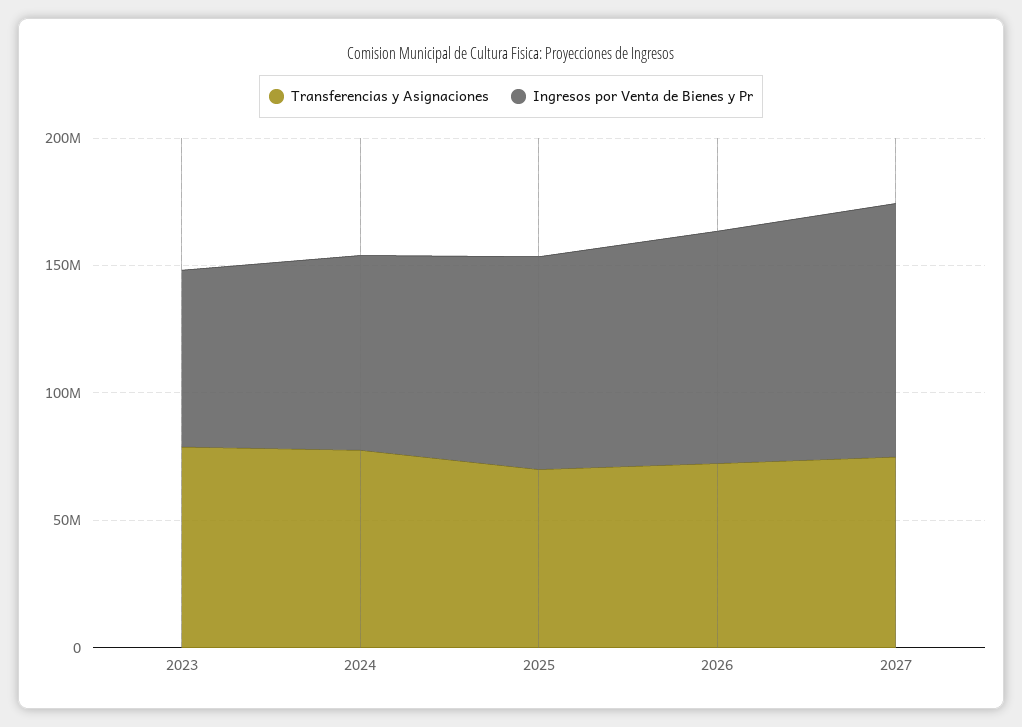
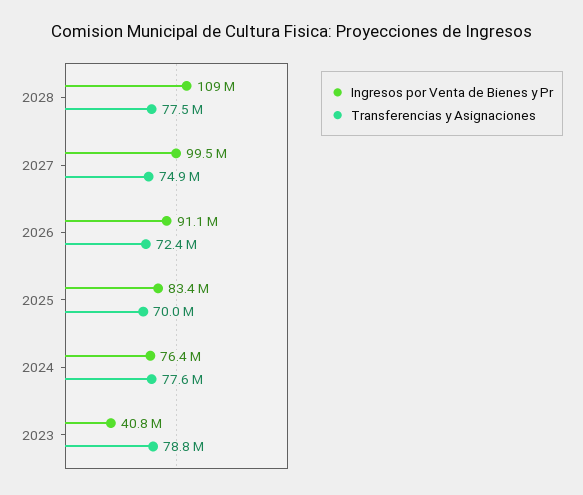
Ingresos por Venta de Bienes y Pr, 2023: 70000000 -> 40800000
Ingresos por Venta de Bienes y Pr, 2028: none -> 109000000
Transferencias y Asignaciones, 2028: none -> 77500000

